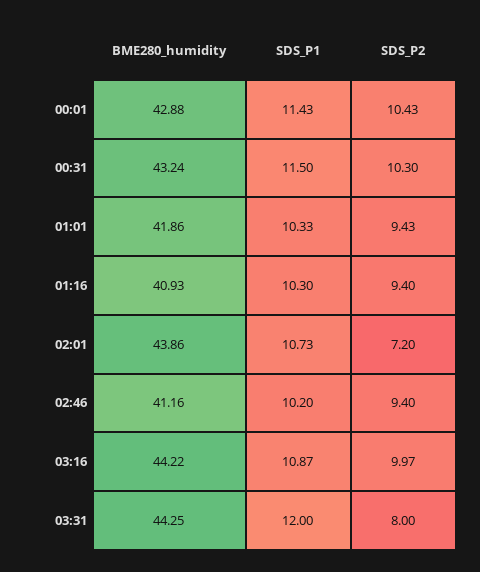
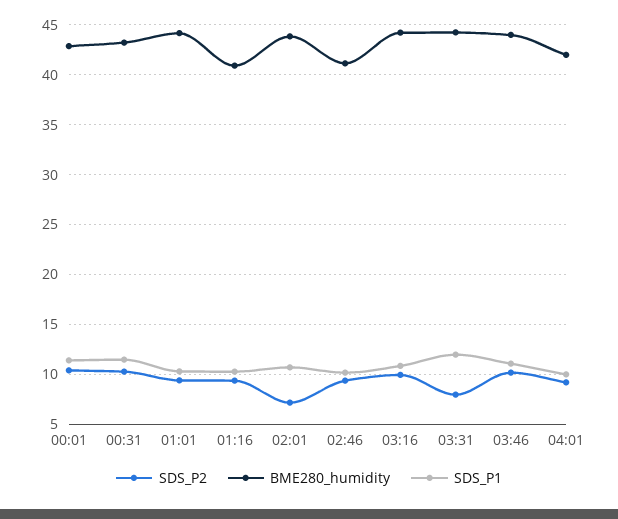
BME280_humidity, 01:01: 41.86 -> 44
SDS_P2, 03:46: none -> 10
BME280_humidity, 03:46: none -> 44
SDS_P1, 03:46: none -> 11
SDS_P2, 04:01: none -> 9
BME280_humidity, 04:01: none -> 42
SDS_P1, 04:01: none -> 10

